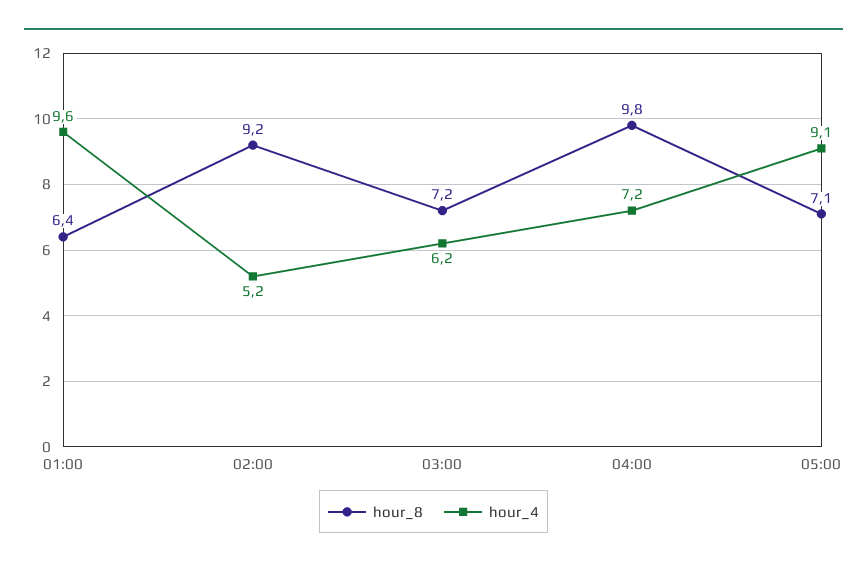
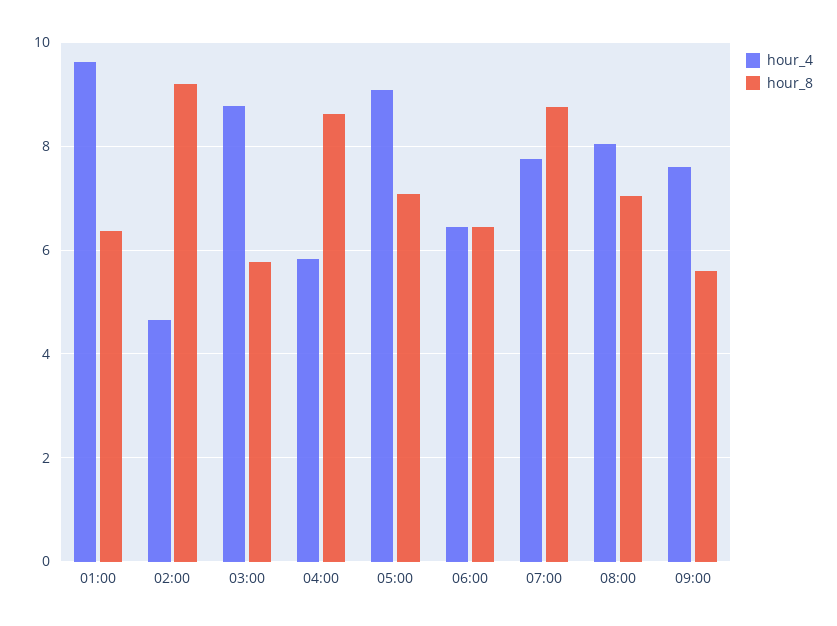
hour_4, 02:00: 5.2 -> 4.6
hour_8, 03:00: 7.2 -> 5.8
hour_4, 03:00: 6.2 -> 8.8
hour_8, 04:00: 9.8 -> 8.6
hour_4, 04:00: 7.2 -> 5.8
hour_4, 06:00: none -> 6.4
hour_8, 06:00: none -> 6.4
hour_4, 07:00: none -> 7.8
hour_8, 07:00: none -> 8.8
hour_4, 08:00: none -> 8
hour_8, 08:00: none -> 7
hour_4, 09:00: none -> 7.6
hour_8, 09:00: none -> 5.6

